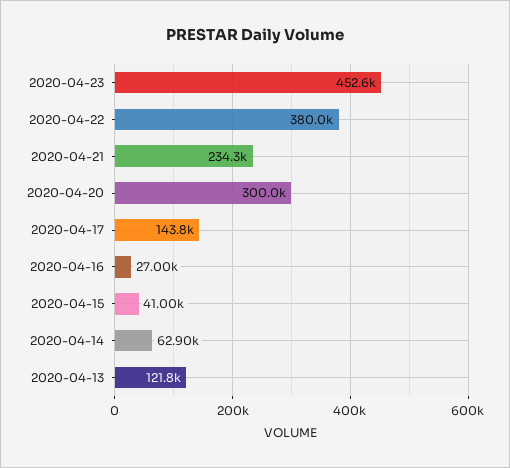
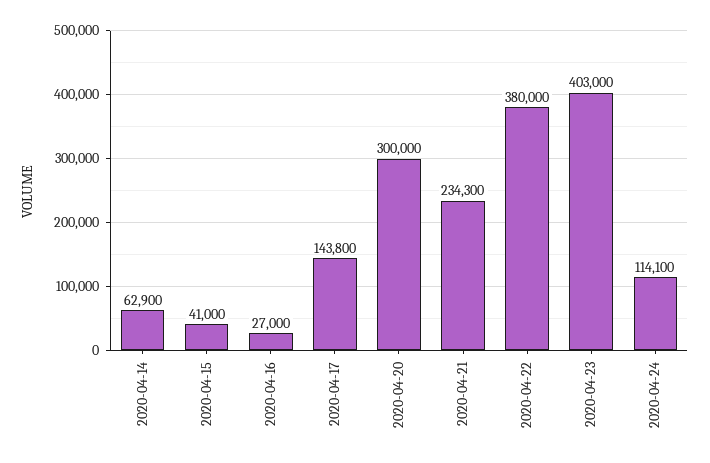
2020-04-23: 452600 -> 403000
2020-04-13: 121800 -> none
2020-04-24: none -> 114100

